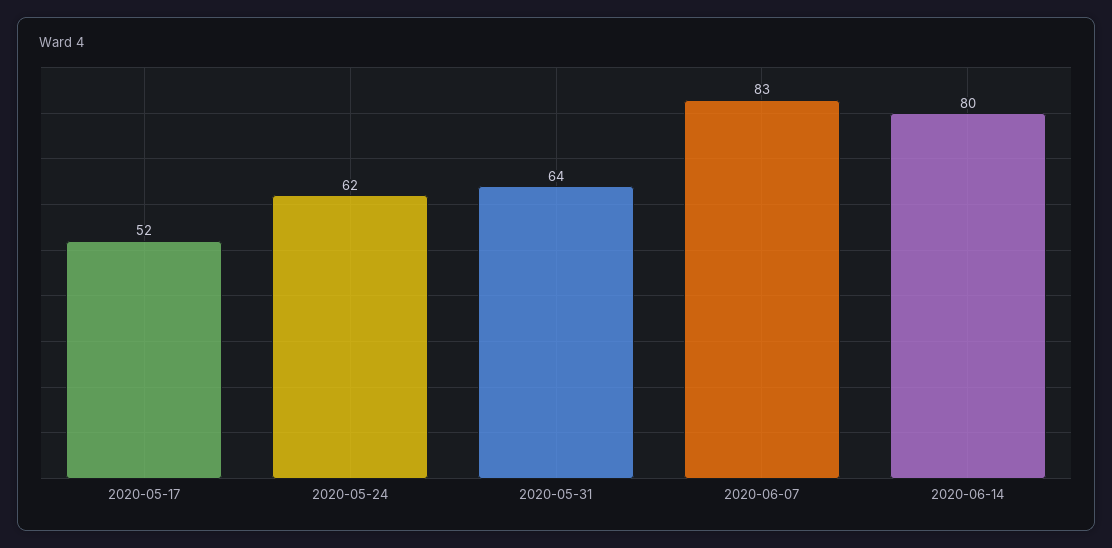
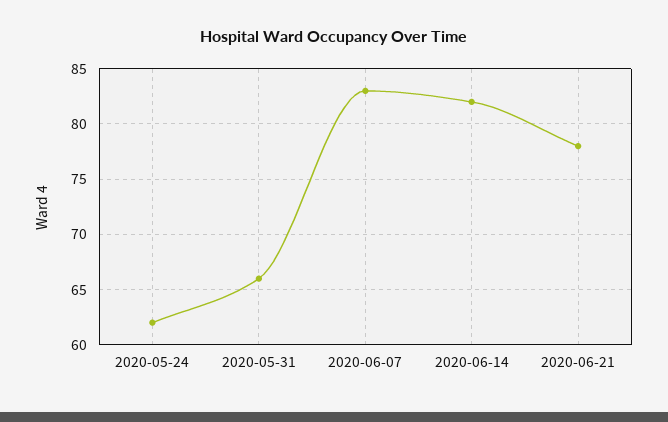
2020-05-17: 52 -> none
2020-05-31: 64 -> 66
2020-06-14: 80 -> 82
2020-06-21: none -> 78

